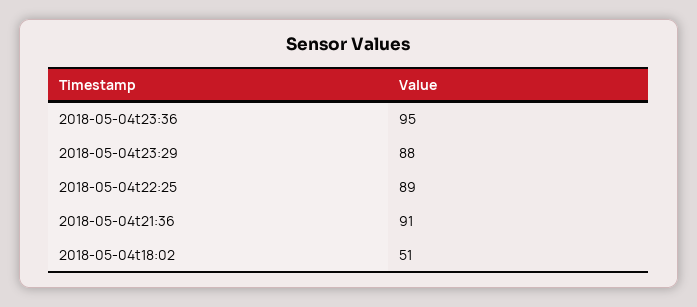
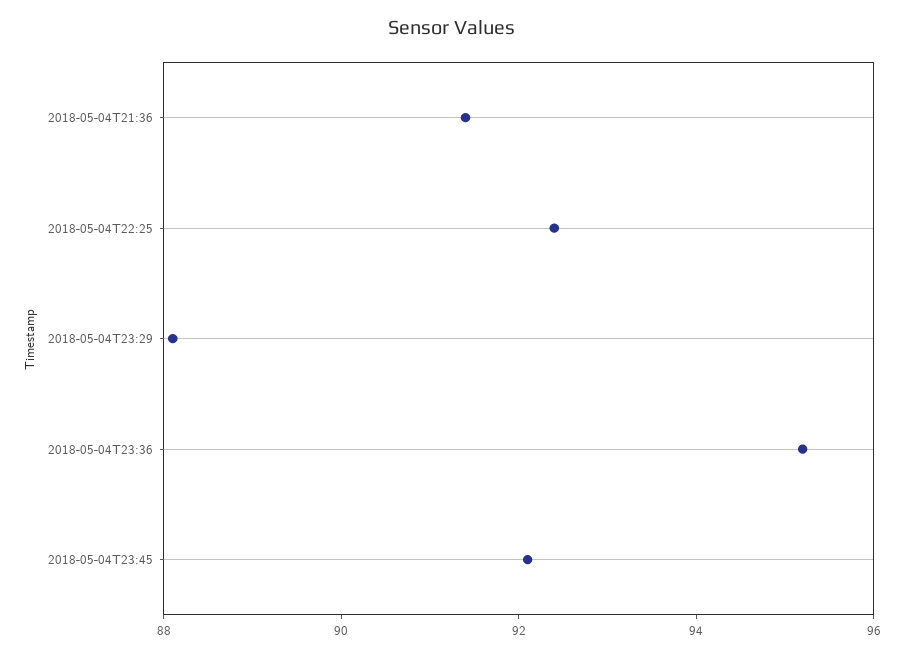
2018-05-04t22:25: 89 -> 92.5
2018-05-04t18:02: 51 -> none
2018-05-04T23:45: none -> 92

